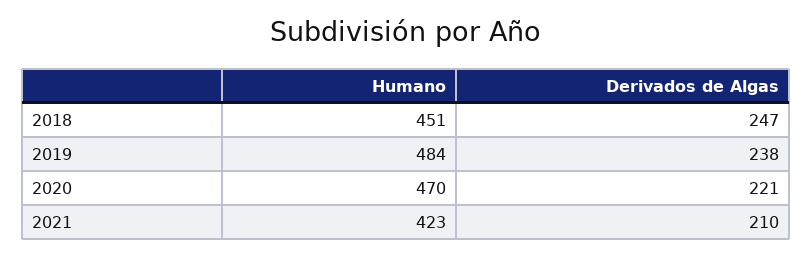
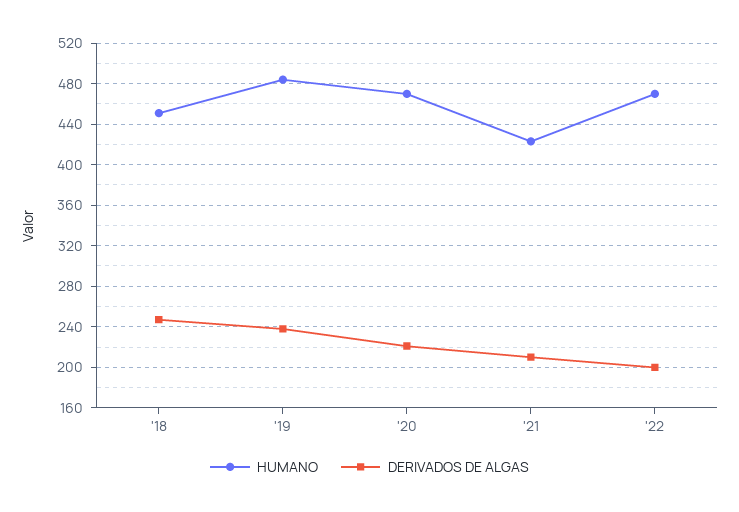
Humano, '22: none -> 470
Derivados de Algas, '22: none -> 200

